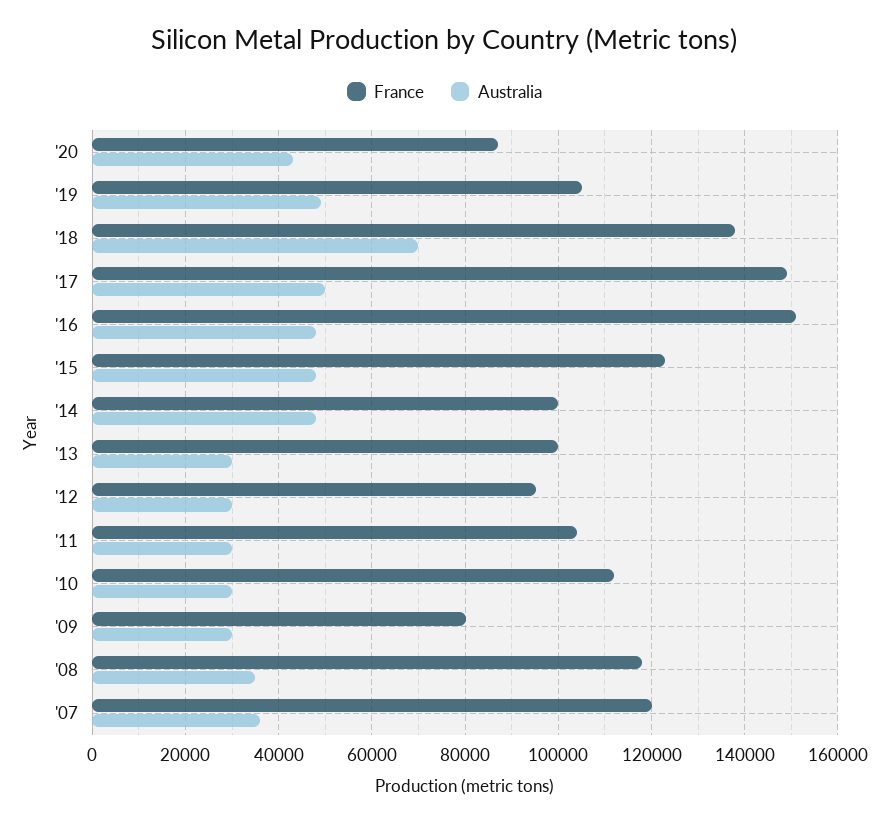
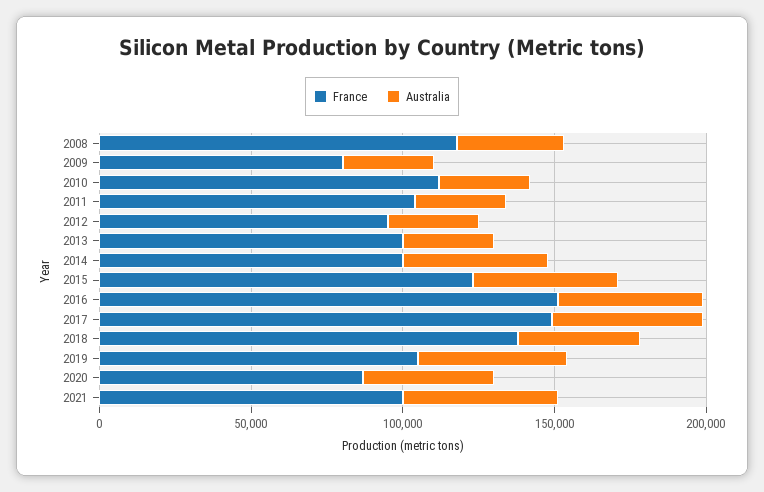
Australia, '18: 70000 -> 40000
France, '07: 120000 -> none
Australia, '07: 36000 -> none
France, 2021: none -> 100000
Australia, 2021: none -> 50000

